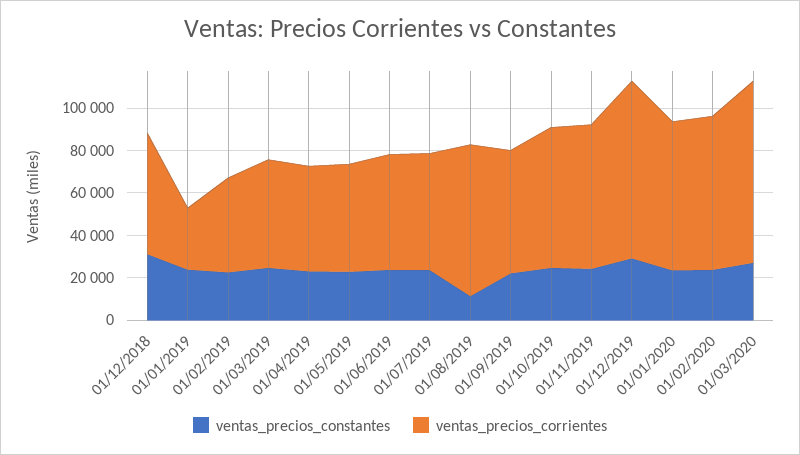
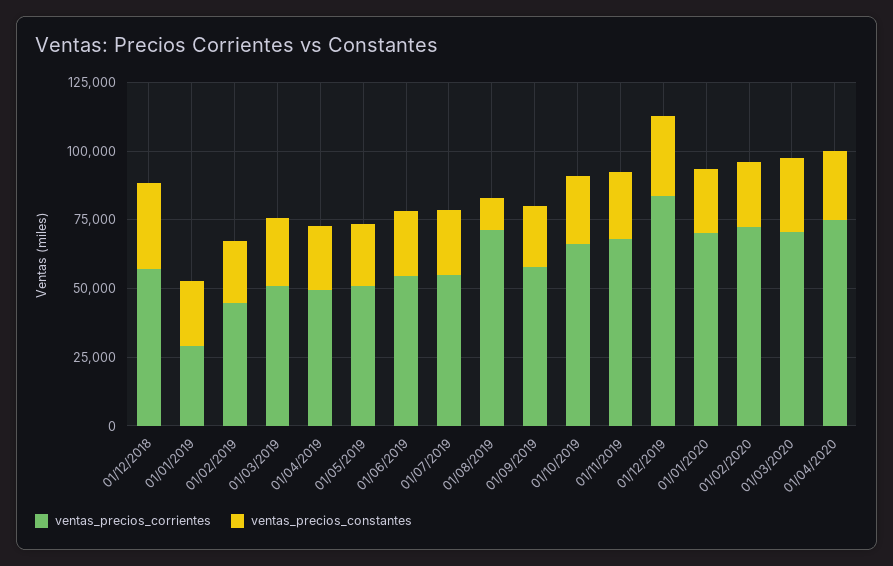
ventas_precios_corrientes, 01/03/2020: 85000 -> 70000
ventas_precios_corrientes, 01/04/2020: none -> 75000
ventas_precios_constantes, 01/04/2020: none -> 25000

